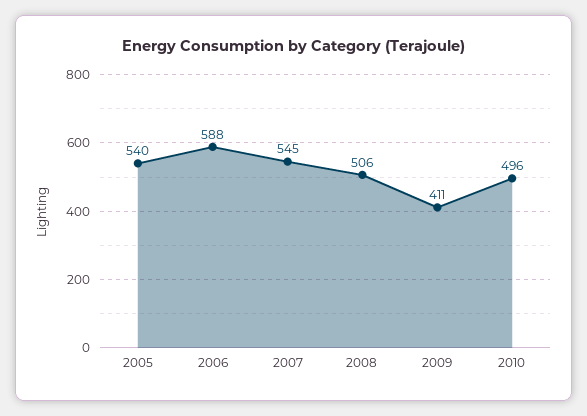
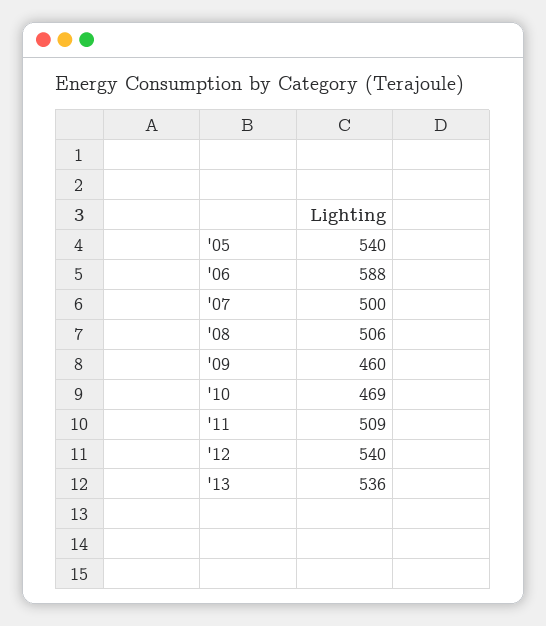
2007: 545 -> 500
2009: 411 -> 460
2010: 496 -> 469
'11: none -> 509
'12: none -> 540
'13: none -> 536

